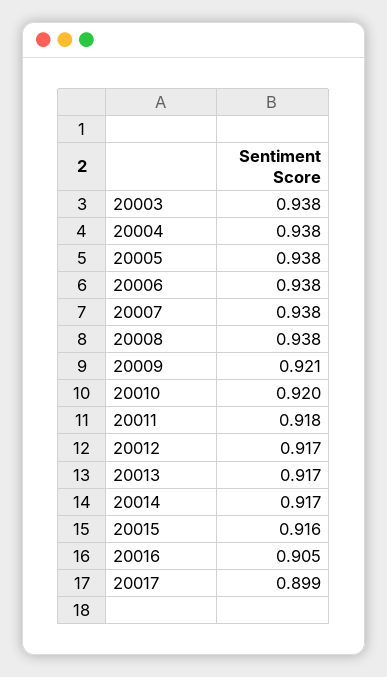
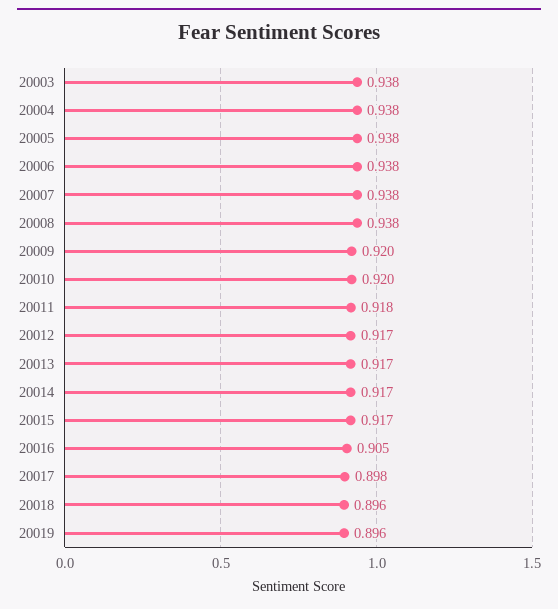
20009: 0.921 -> 0.92
20015: 0.916 -> 0.917
20017: 0.899 -> 0.898
20018: none -> 0.896
20019: none -> 0.896

